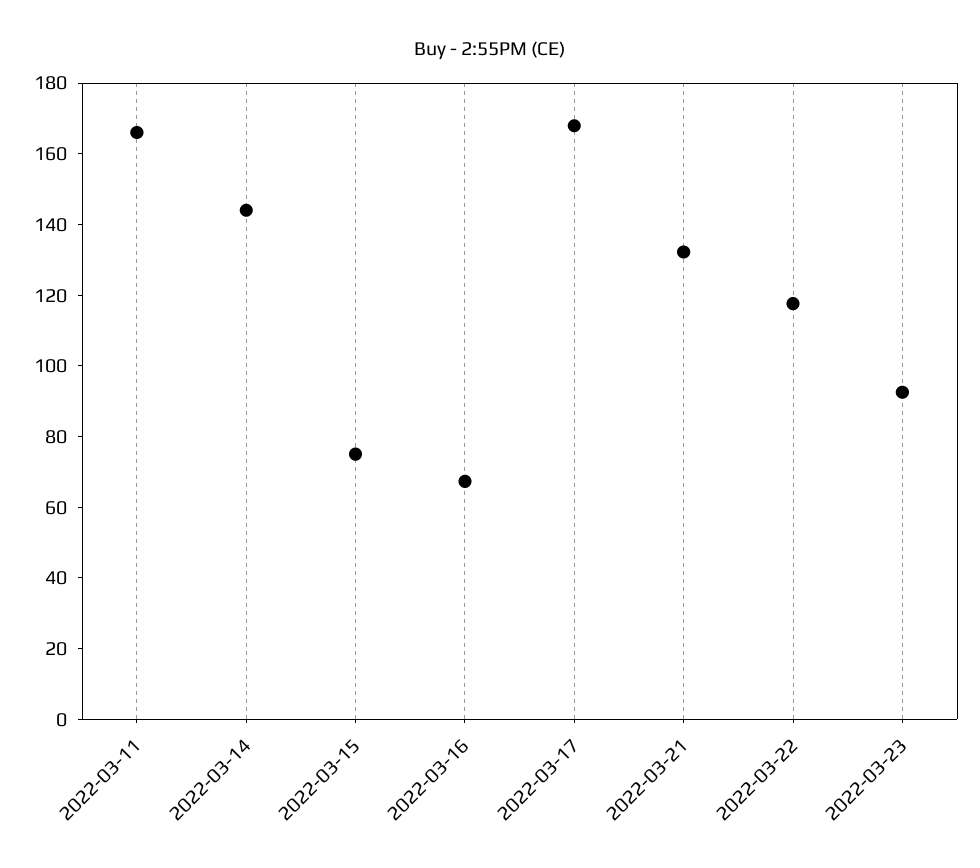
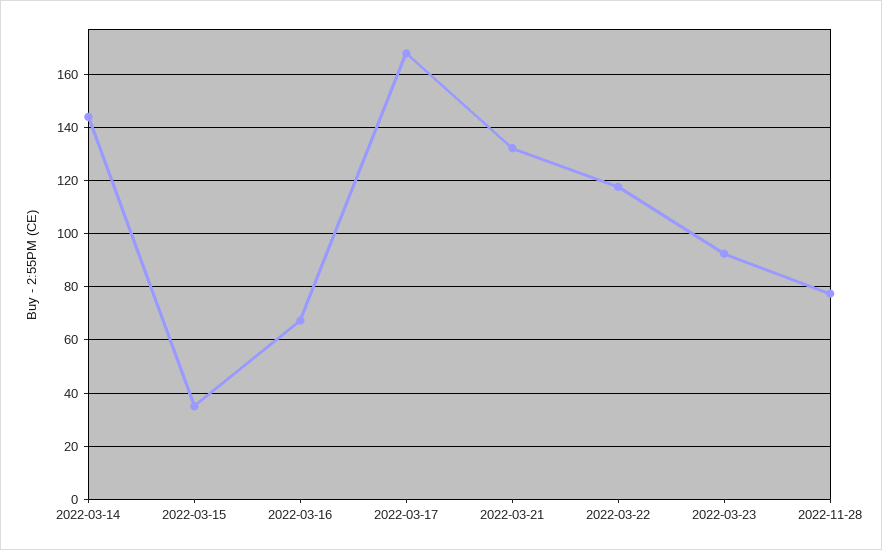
2022-03-11: 165 -> none
2022-03-15: 75 -> 35
2022-11-28: none -> 77.5

